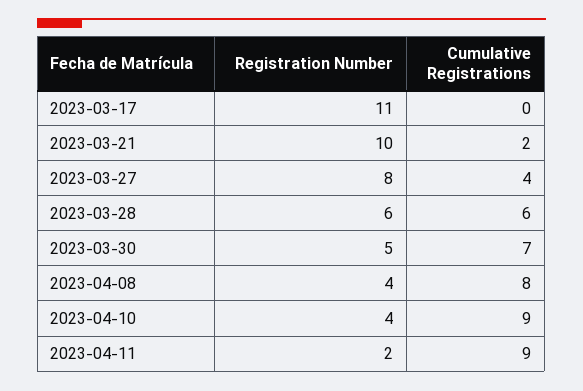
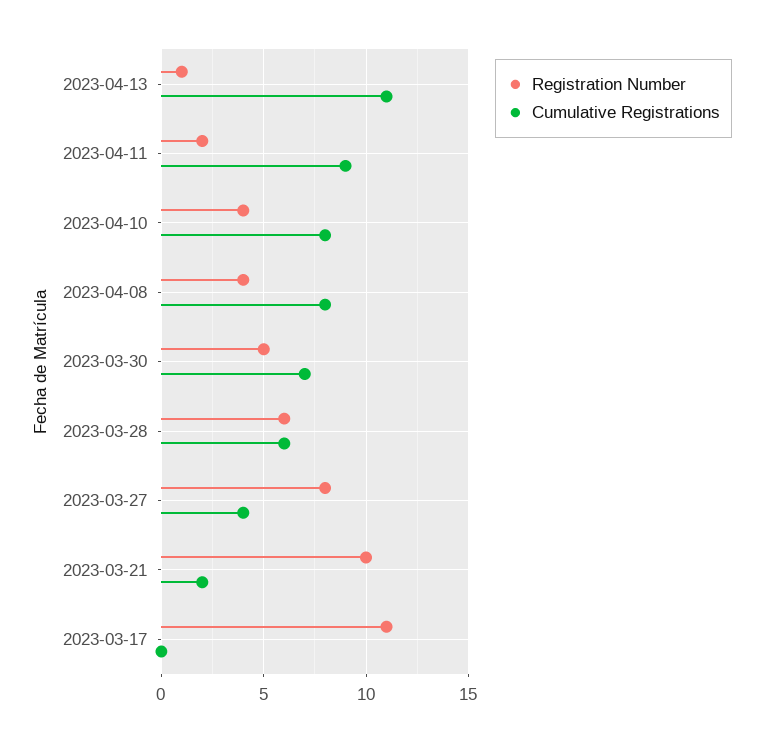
Cumulative Registrations, 2023-04-10: 9 -> 8
Registration Number, 2023-04-13: none -> 1
Cumulative Registrations, 2023-04-13: none -> 11

